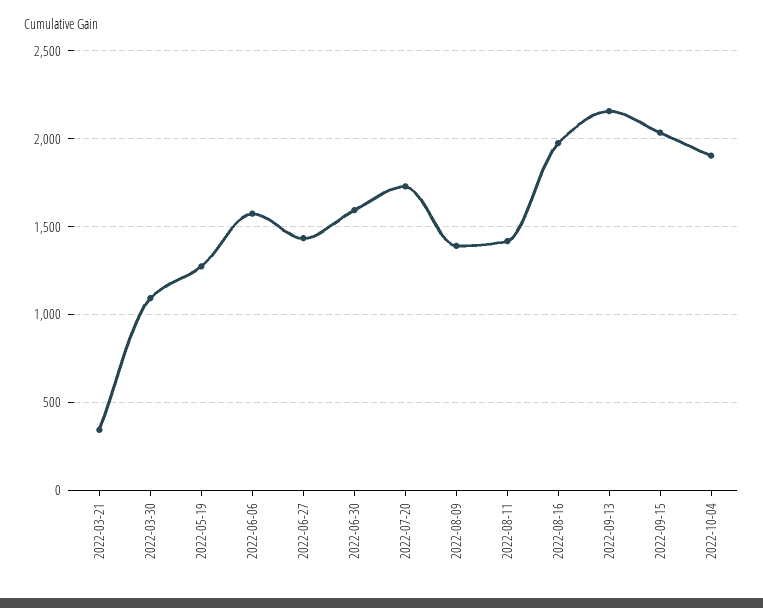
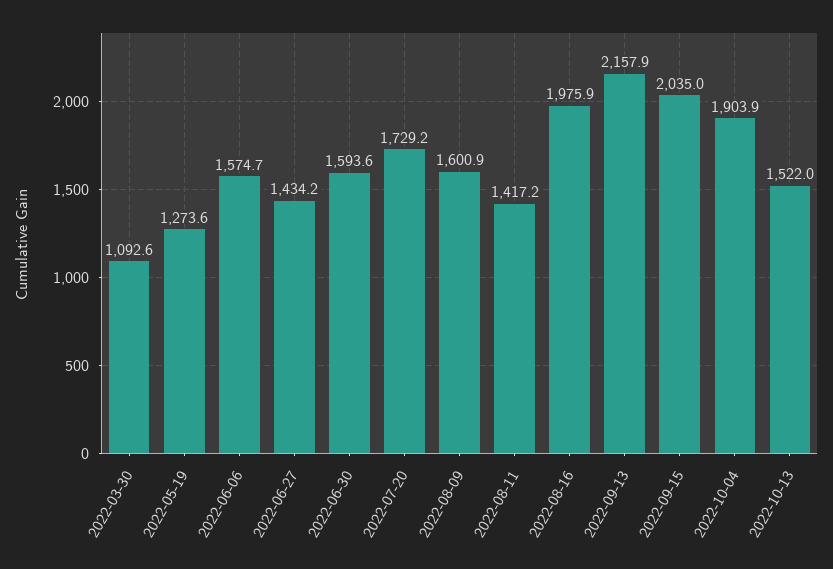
2022-03-21: 350 -> none
2022-08-09: 1400 -> 1600.9
2022-10-13: none -> 1522

